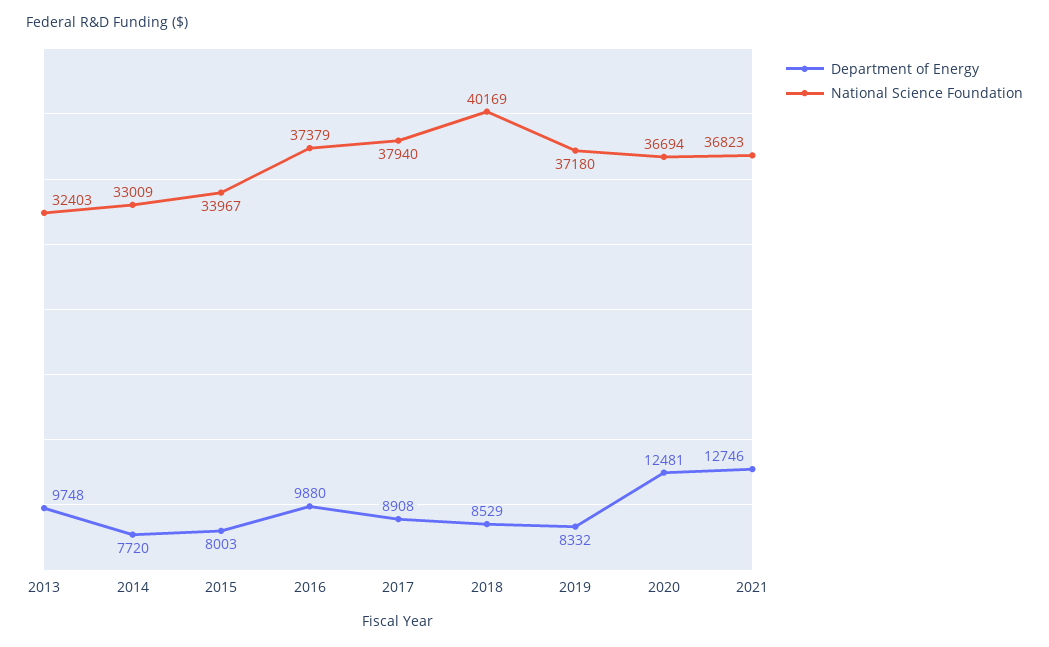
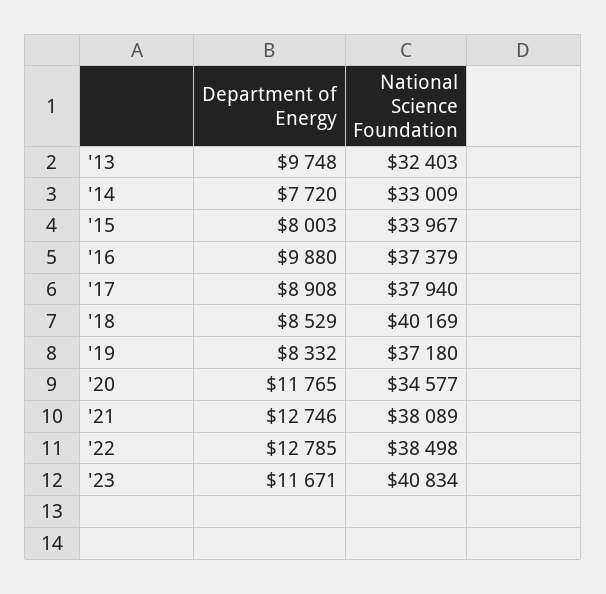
Department of Energy, 2020: 12481 -> 11765
National Science Foundation, 2020: 36694 -> 34577
National Science Foundation, 2021: 36823 -> 38089
Department of Energy, '22: none -> 12785
National Science Foundation, '22: none -> 38498
Department of Energy, '23: none -> 11671
National Science Foundation, '23: none -> 40834

